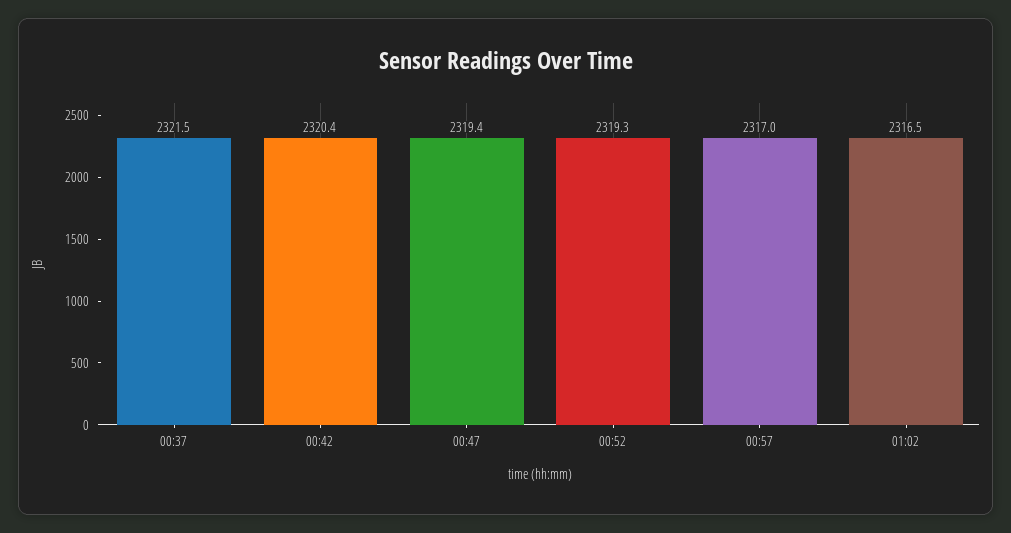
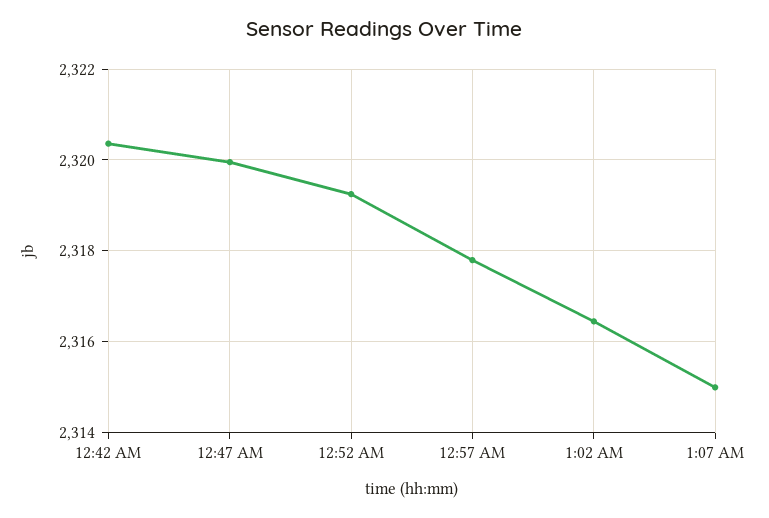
00:37: 2321.5 -> none
00:47: 2319.4 -> 2320
00:57: 2317 -> 2317.8
1:07 AM: none -> 2315

